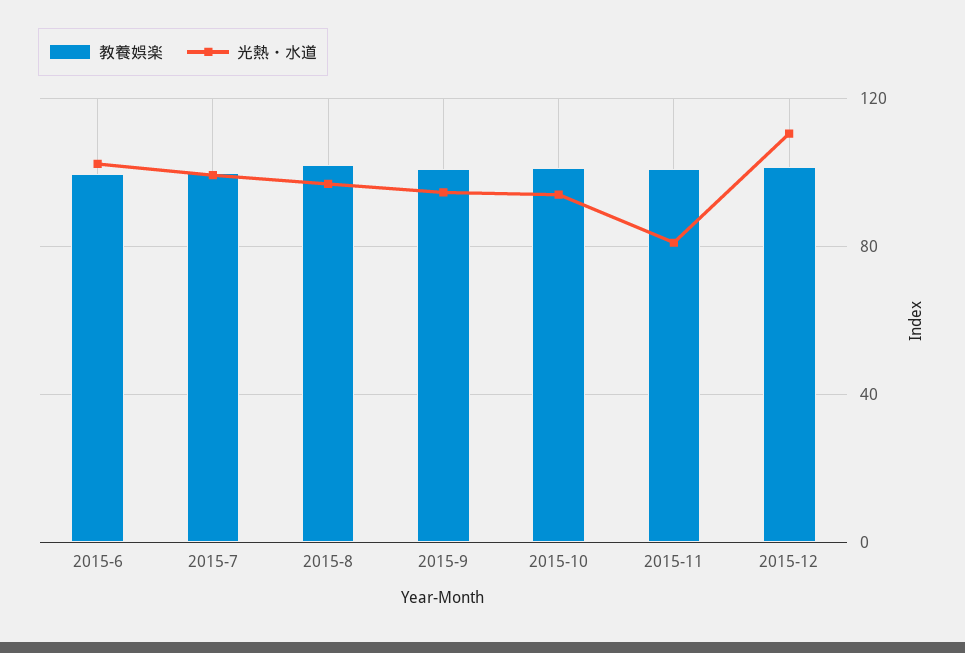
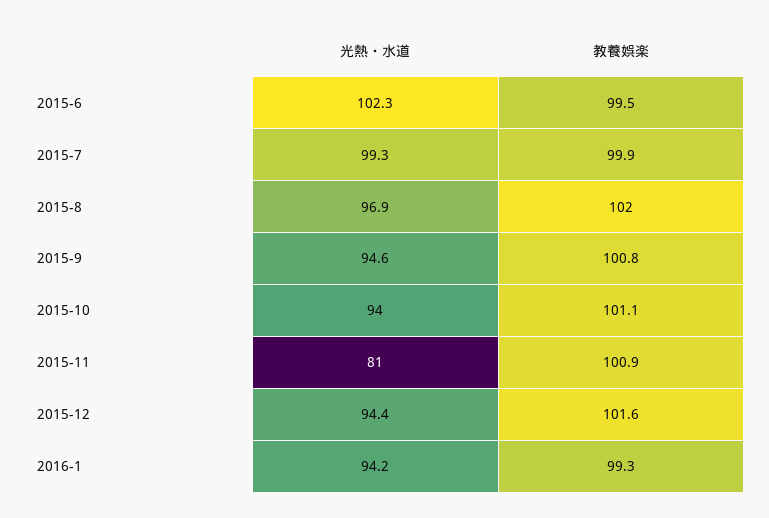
光熱・水道, 2015-12: 110 -> 94.4
光熱・水道, 2016-1: none -> 94.2
教養娯楽, 2016-1: none -> 99.3

